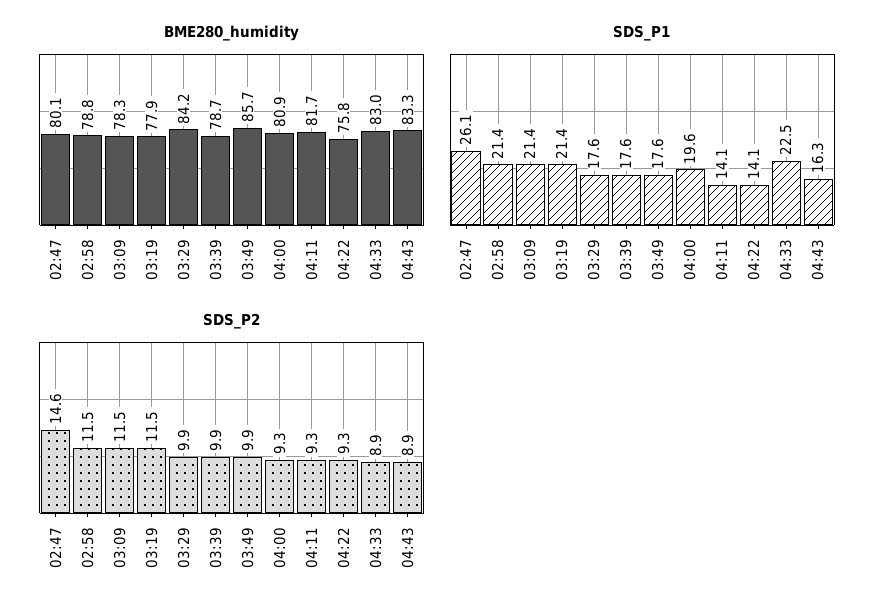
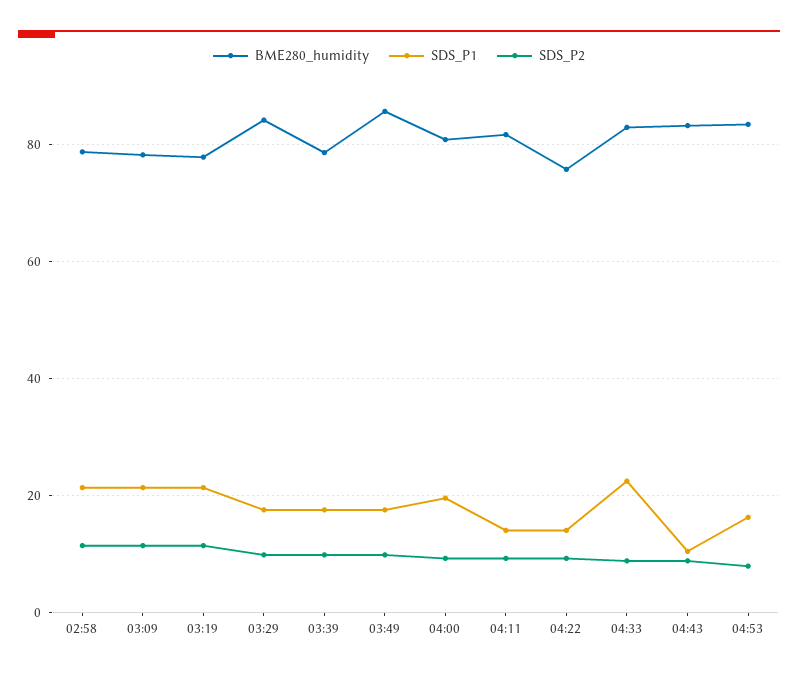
BME280_humidity, 02:47: 80.1 -> none
SDS_P1, 02:47: 26.1 -> none
SDS_P1, 04:43: 16.3 -> 10
SDS_P2, 02:47: 14.6 -> none
BME280_humidity, 04:53: none -> 84
SDS_P1, 04:53: none -> 16
SDS_P2, 04:53: none -> 8

